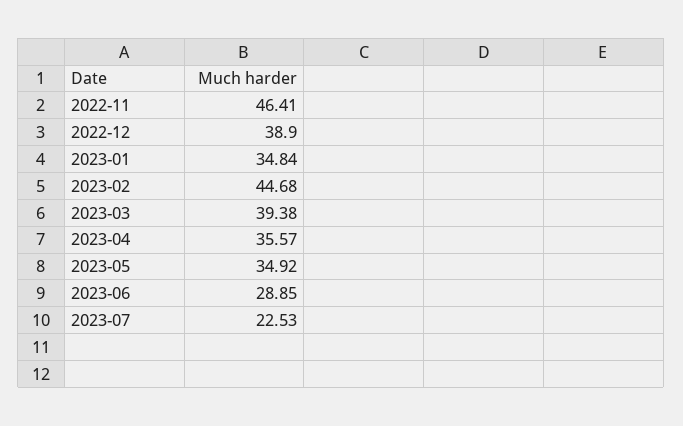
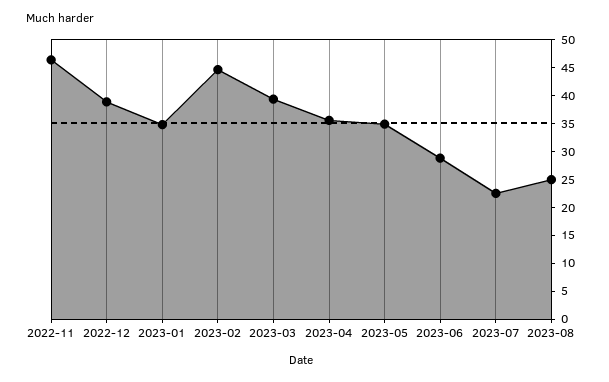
2023-08: none -> 25

